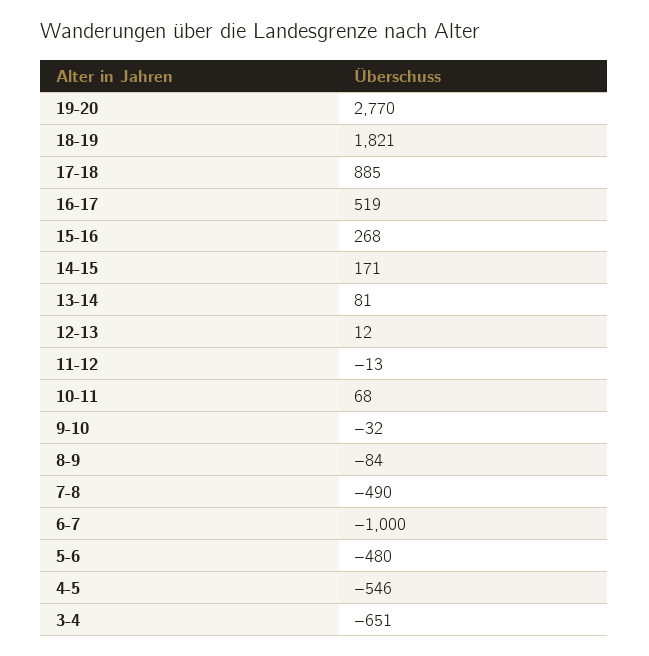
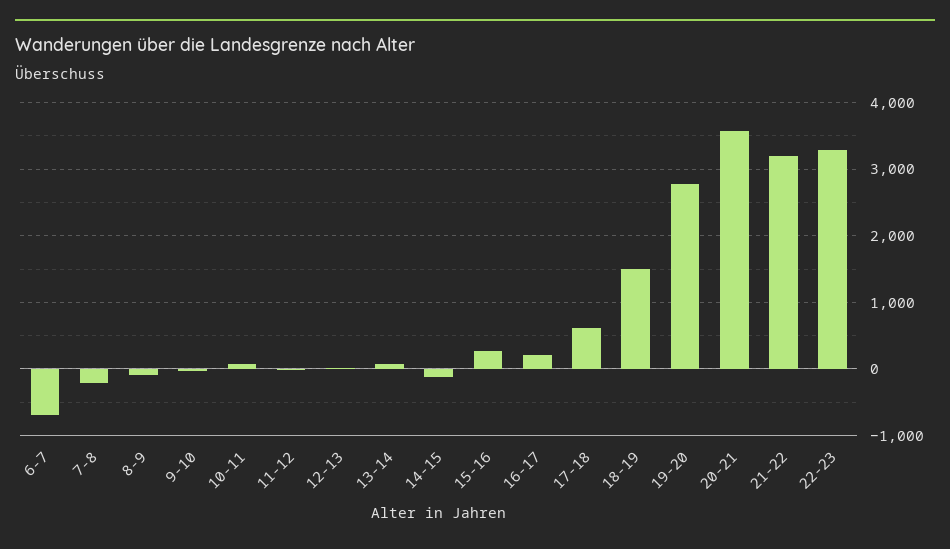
18-19: 1821 -> 1500
17-18: 885 -> 600
16-17: 519 -> 200
14-15: 171 -> -100
7-8: -490 -> -200
6-7: -1000 -> -700
5-6: -480 -> none
4-5: -546 -> none
3-4: -651 -> none
20-21: none -> 3600
21-22: none -> 3200
22-23: none -> 3300

